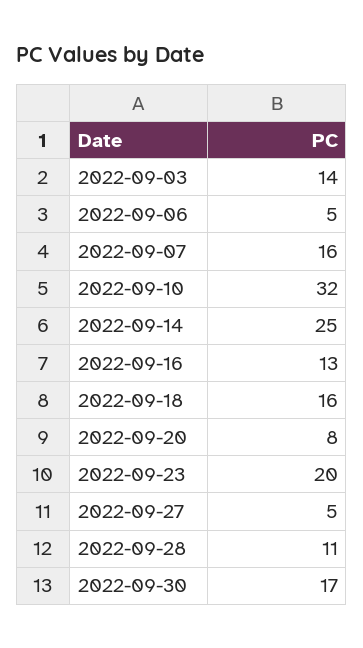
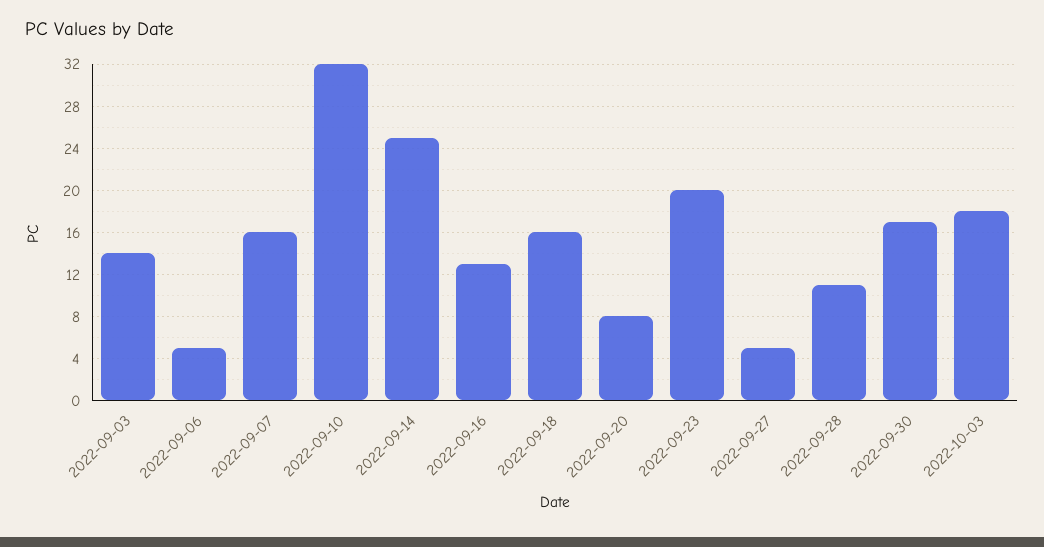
2022-10-03: none -> 18

